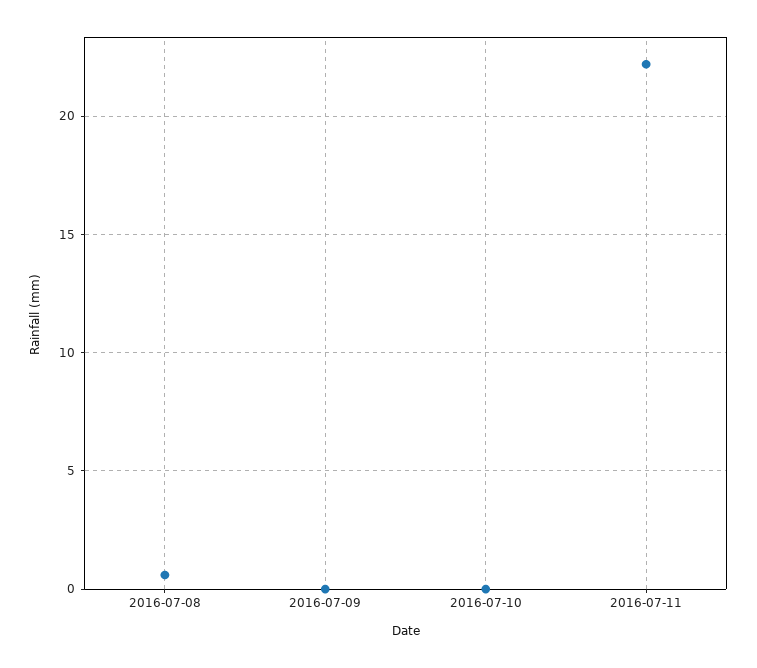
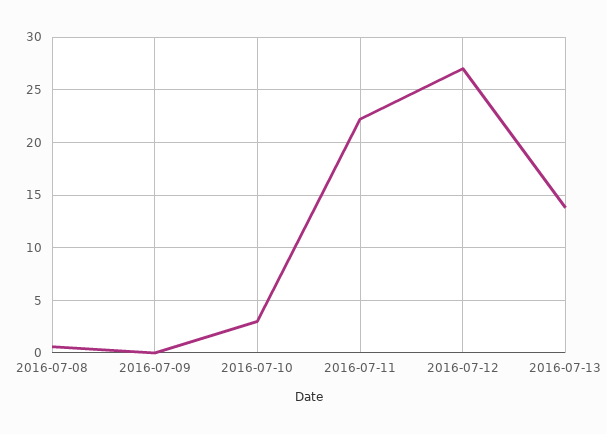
2016-07-10: 0 -> 3
2016-07-12: none -> 27
2016-07-13: none -> 14

